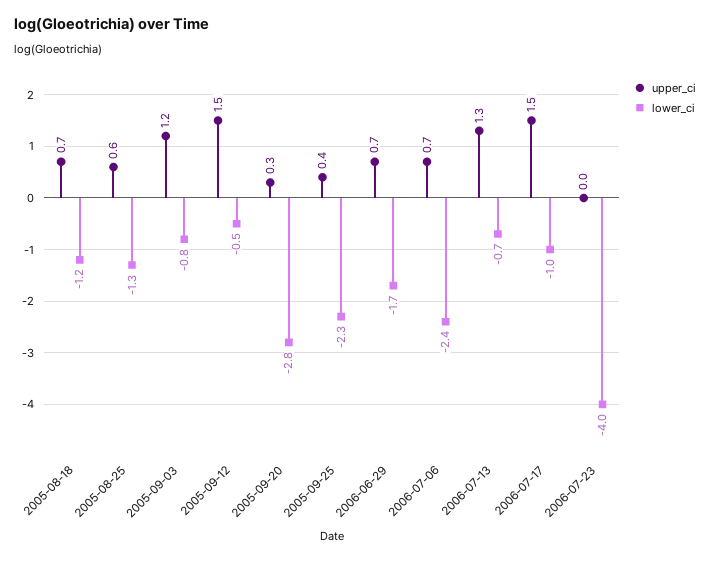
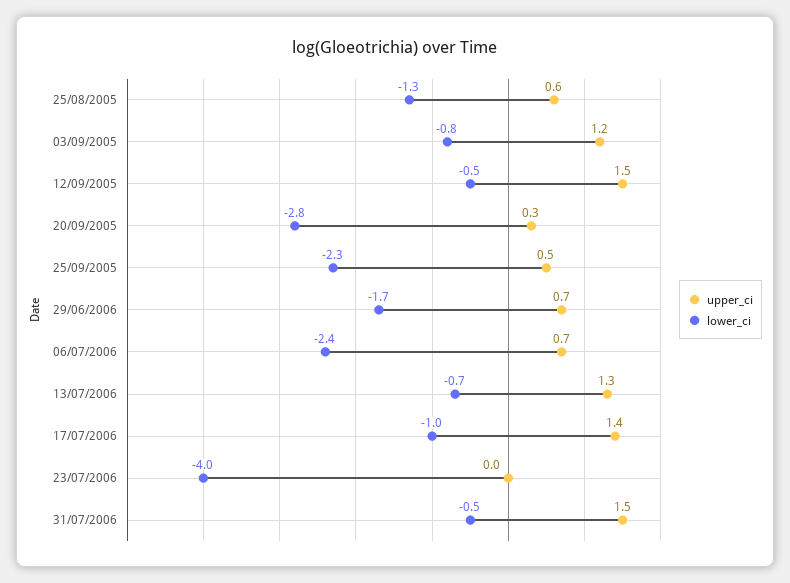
upper_ci, 2005-08-18: 0.7 -> none
lower_ci, 2005-08-18: -1.2 -> none
upper_ci, 2005-09-25: 0.4 -> 0.5
upper_ci, 2006-07-17: 1.5 -> 1.4
upper_ci, 31/07/2006: none -> 1.5
lower_ci, 31/07/2006: none -> -0.5

